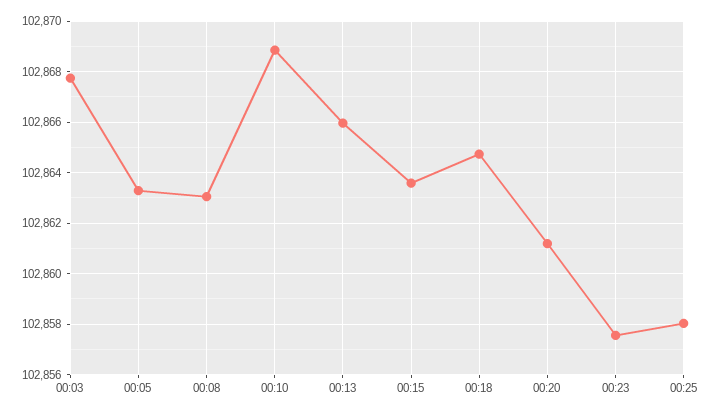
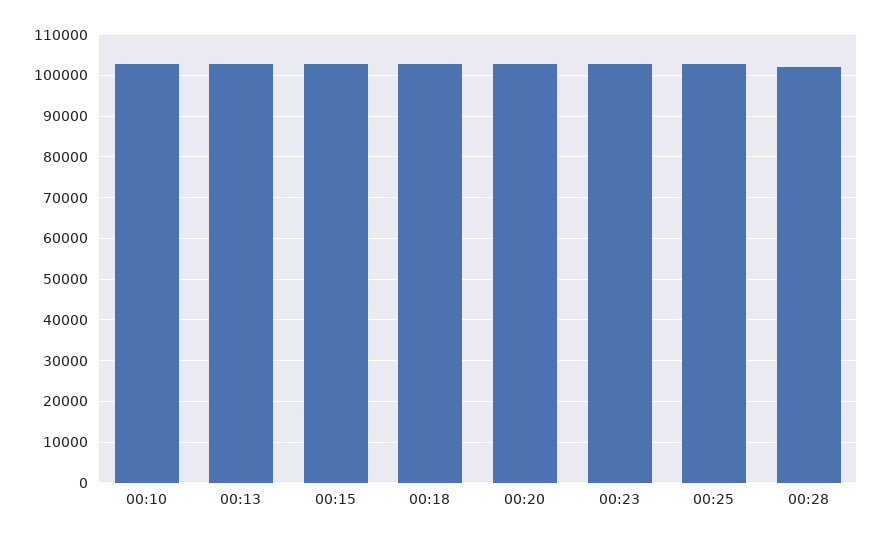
00:03: 102867.75 -> none
00:05: 102863.25 -> none
00:08: 102863 -> none
00:28: none -> 102000

